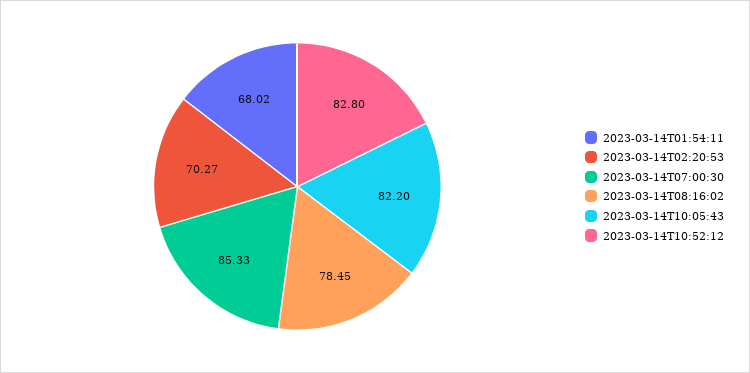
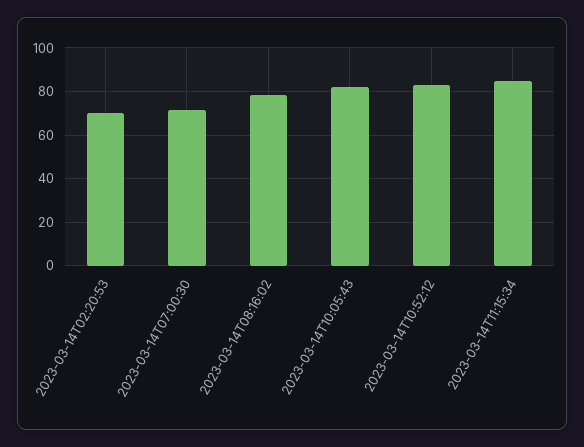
2023-03-14T01:54:11: 68.02 -> none
2023-03-14T07:00:30: 85.33 -> 70
2023-03-14T11:15:34: none -> 85

